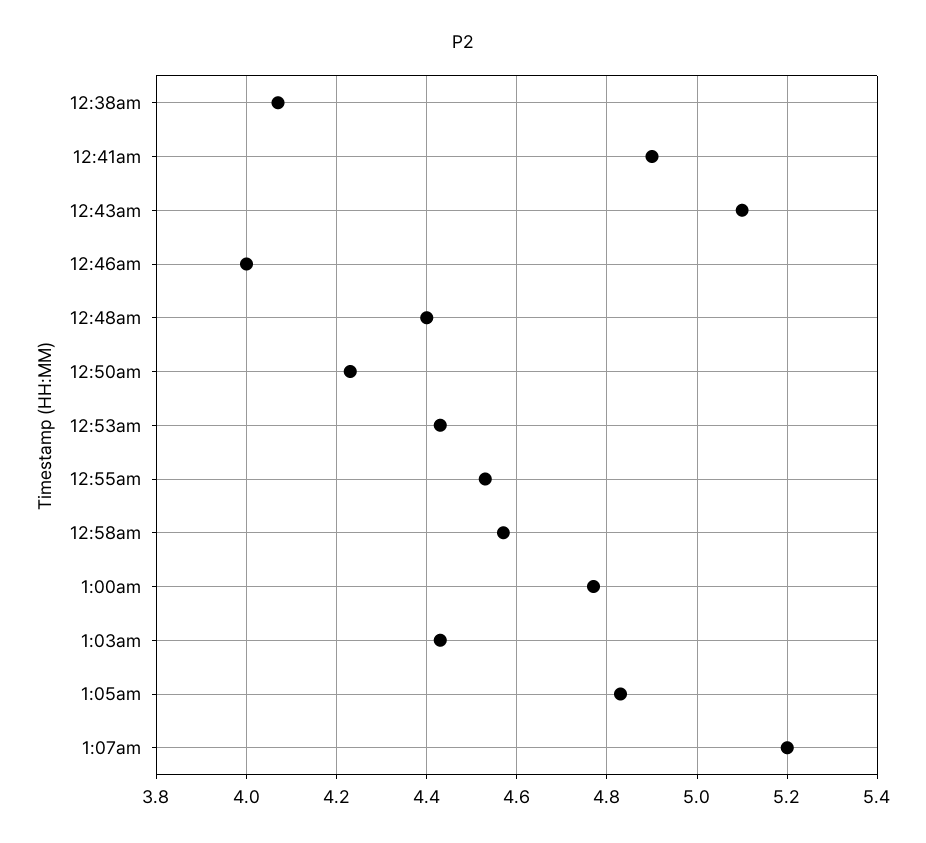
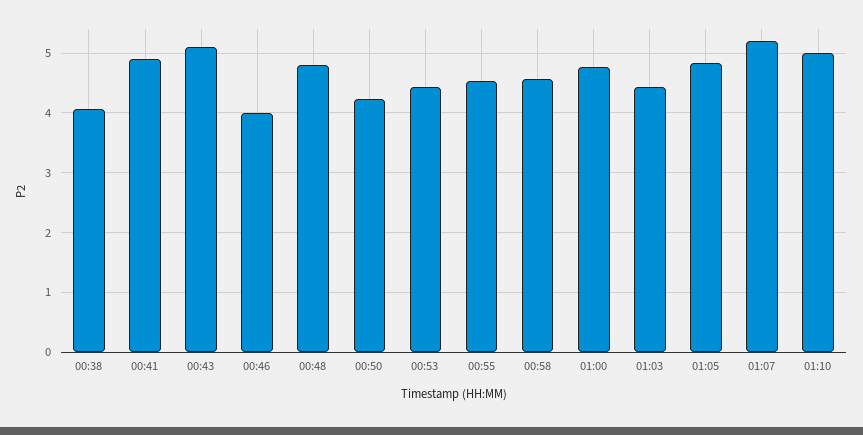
12:48am: 4.4 -> 4.8
01:10: none -> 5

